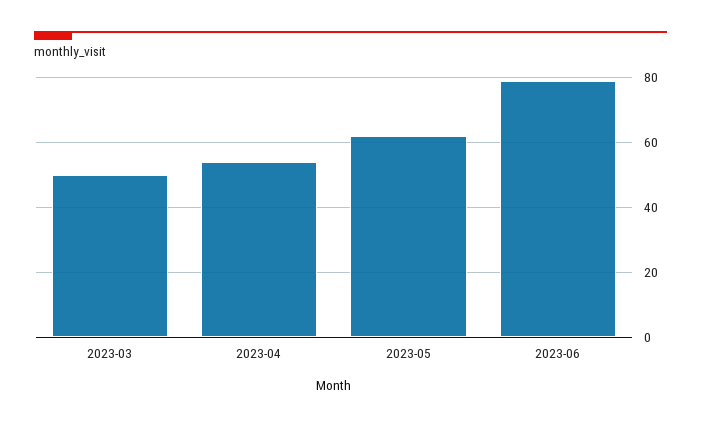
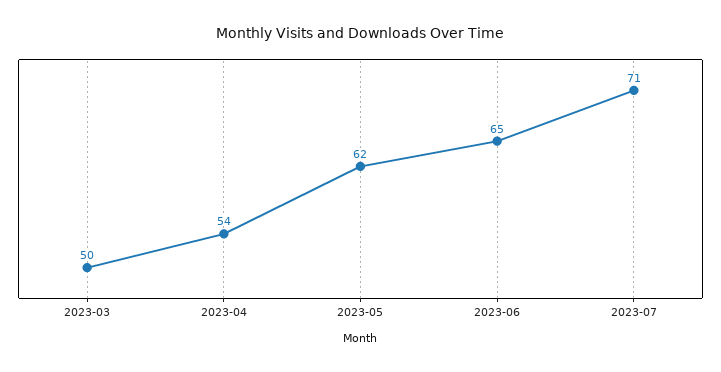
2023-06: 80 -> 65
2023-07: none -> 71

